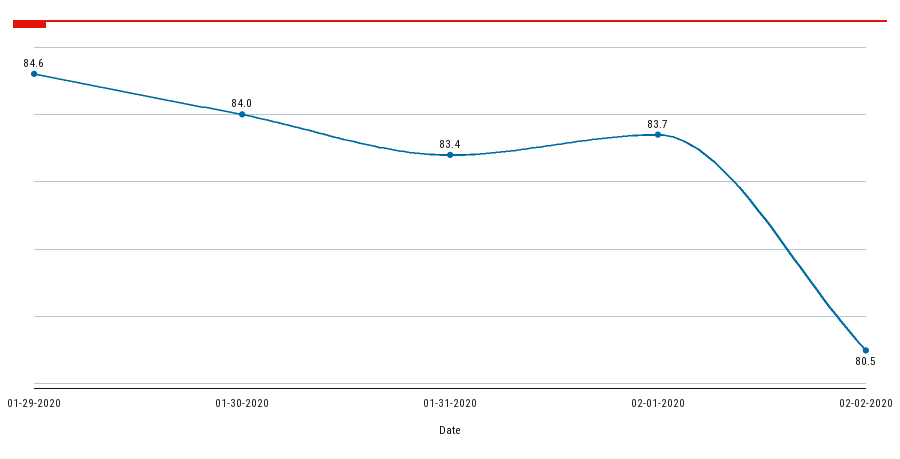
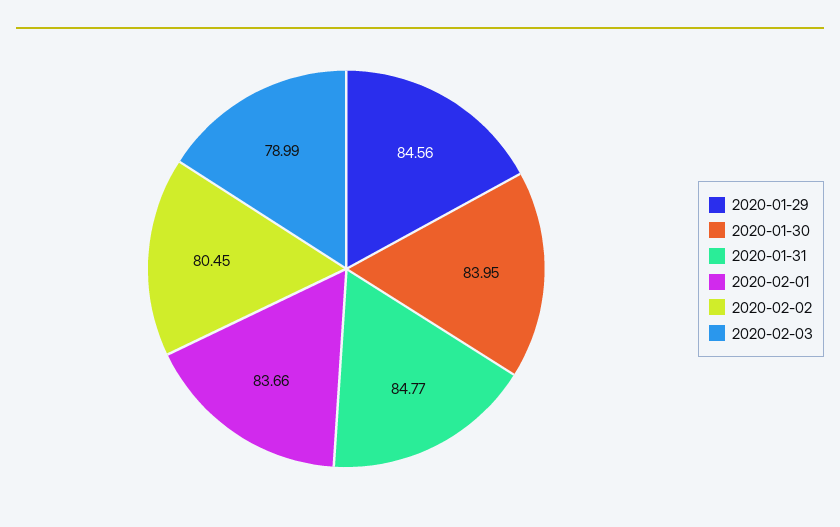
01-31-2020: 83.4 -> 84.77
2020-02-03: none -> 78.99

